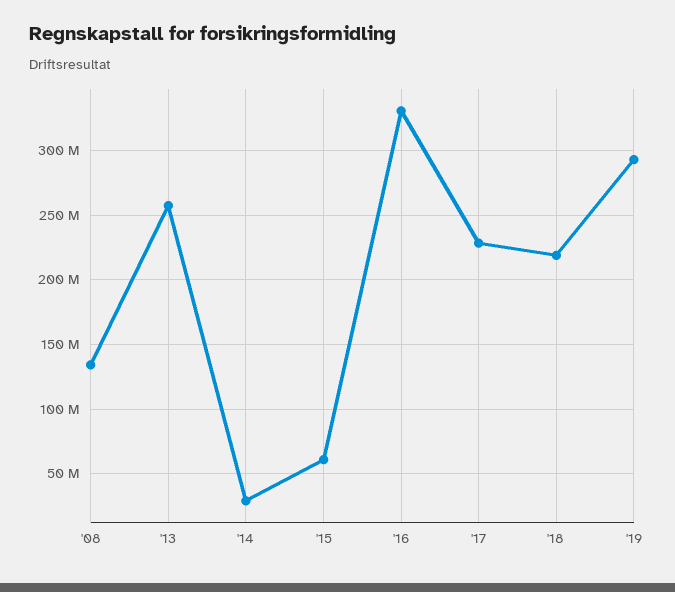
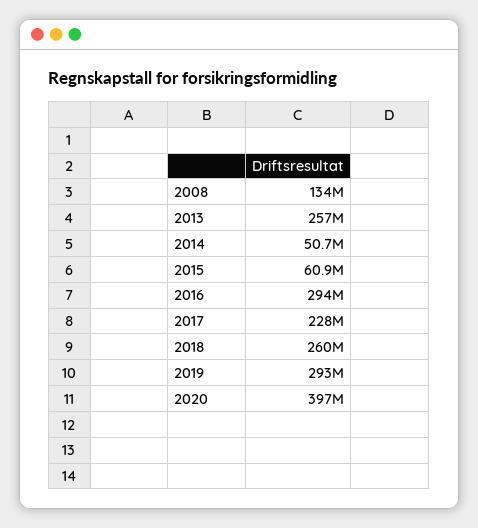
'14: 30000000 -> 50700000
'16: 330000000 -> 294000000
'18: 220000000 -> 260000000
2020: none -> 397000000

